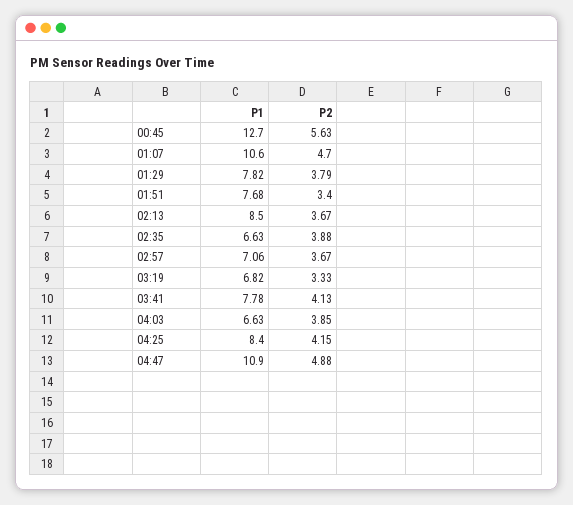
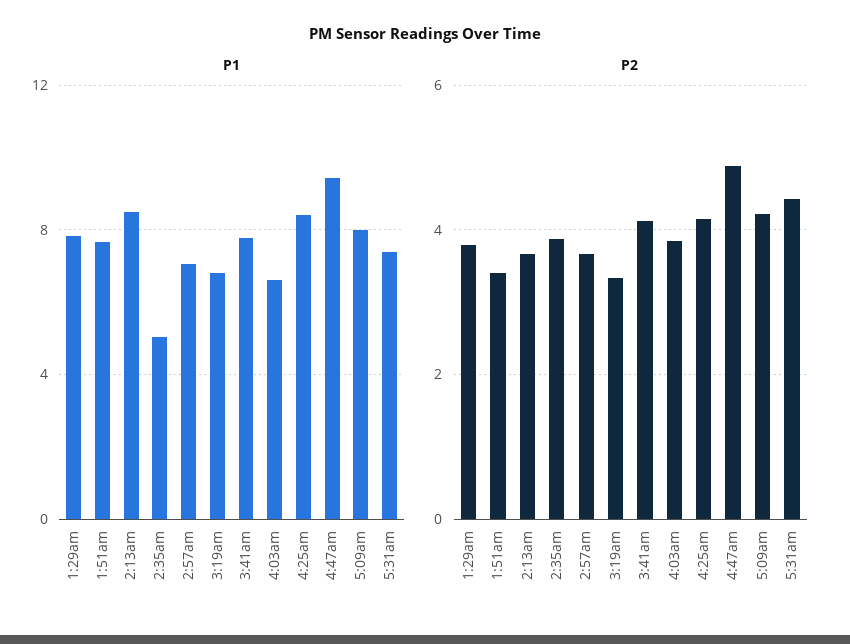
P1, 00:45: 12.7 -> none
P2, 00:45: 5.63 -> none
P1, 01:07: 10.6 -> none
P2, 01:07: 4.7 -> none
P1, 02:35: 6.63 -> 5
P1, 04:47: 10.9 -> 9.5
P1, 5:09am: none -> 8
P1, 5:31am: none -> 7.5
P2, 5:09am: none -> 4.2
P2, 5:31am: none -> 4.4

